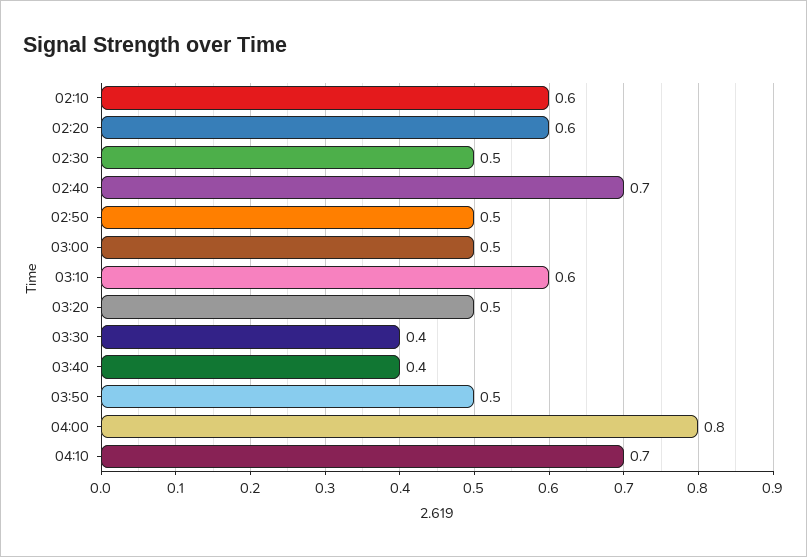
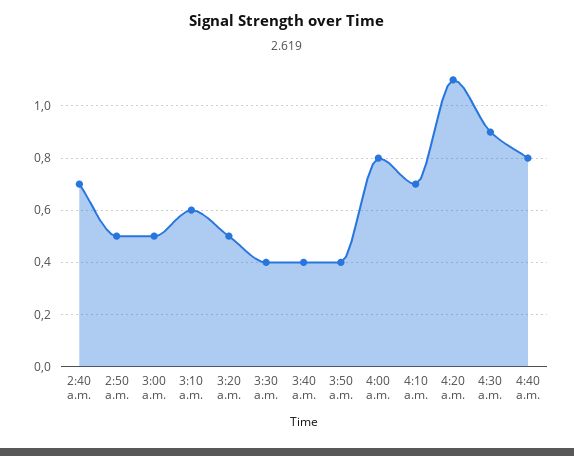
02:10: 0.6 -> none
02:20: 0.6 -> none
02:30: 0.5 -> none
03:50: 0.5 -> 0.4
4:20 a.m.: none -> 1.1
4:30 a.m.: none -> 0.9
4:40 a.m.: none -> 0.8

